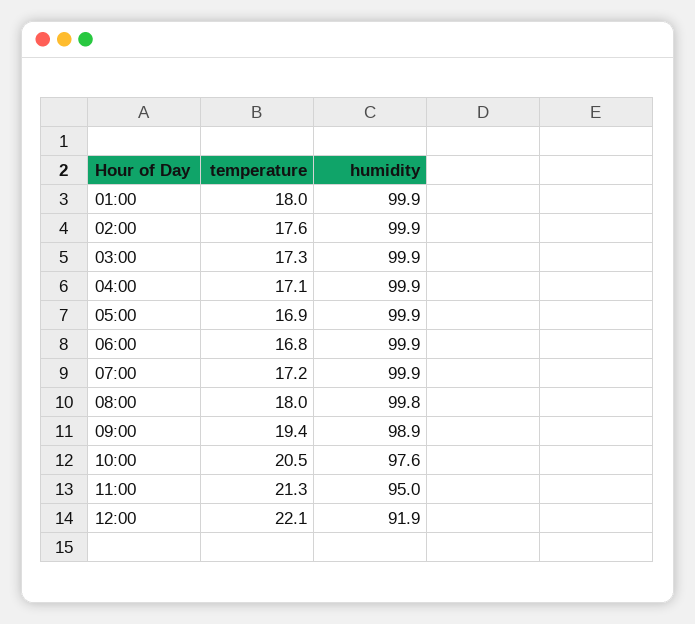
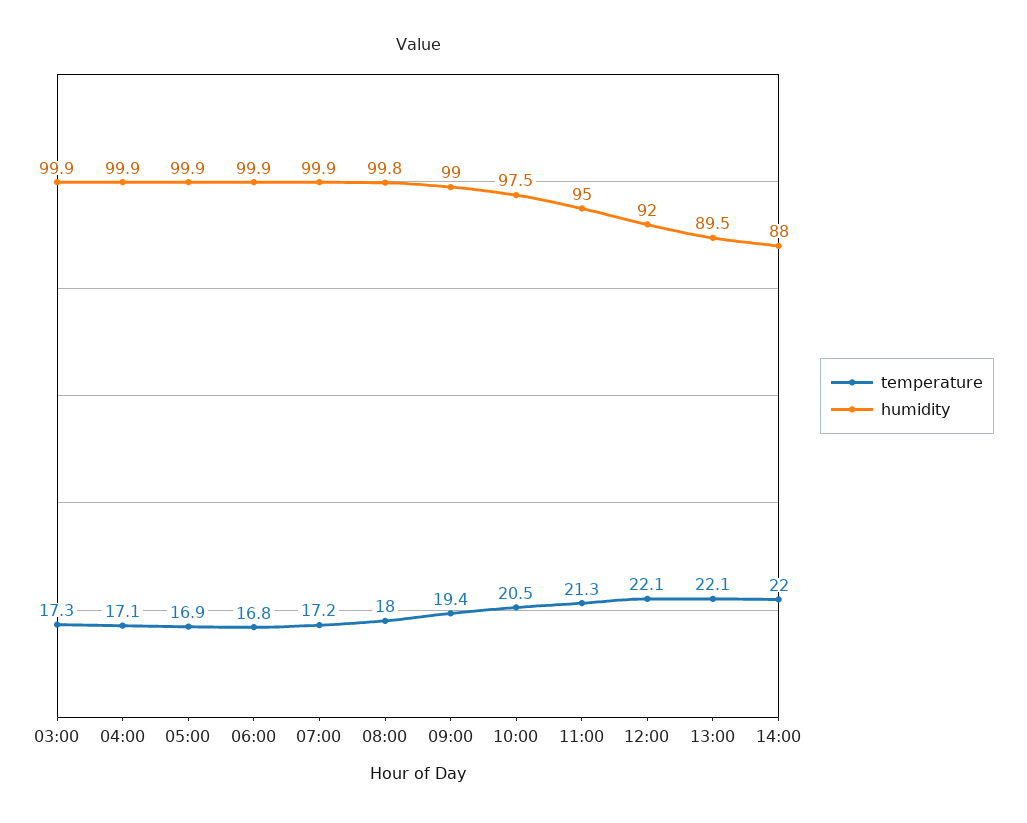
temperature, 01:00: 18 -> none
humidity, 01:00: 99.9 -> none
temperature, 02:00: 17.6 -> none
humidity, 02:00: 99.9 -> none
humidity, 09:00: 98.9 -> 99
humidity, 10:00: 97.6 -> 97.5
humidity, 12:00: 91.9 -> 92
temperature, 13:00: none -> 22.1
humidity, 13:00: none -> 89.5
temperature, 14:00: none -> 22
humidity, 14:00: none -> 88

